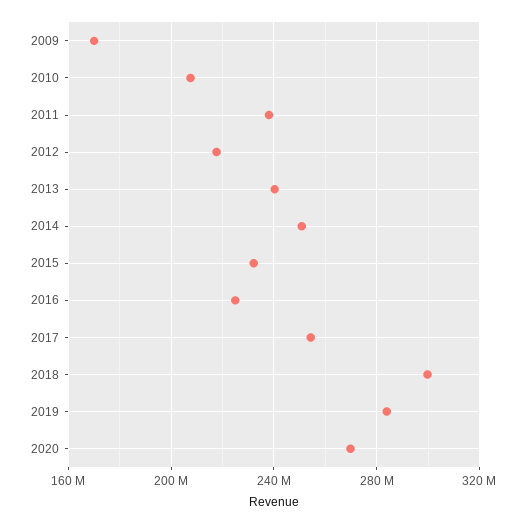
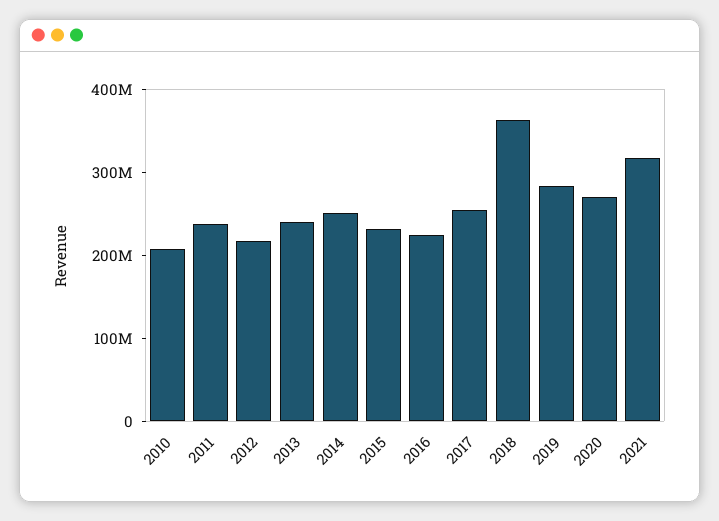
2009: 170000000 -> none
2018: 300000000 -> 360000000
2021: none -> 320000000

